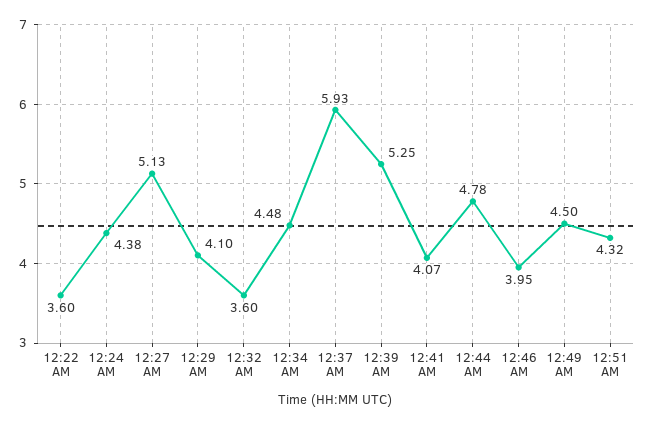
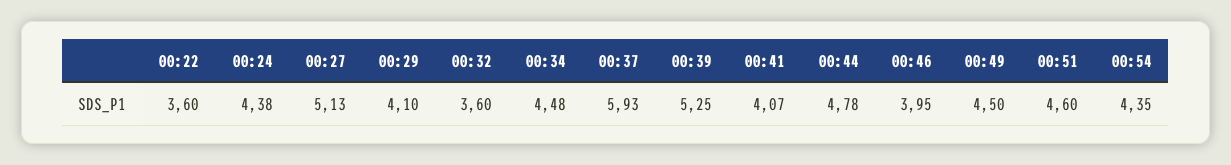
12:51 AM: 4.32 -> 4.6
00:54: none -> 4.35

